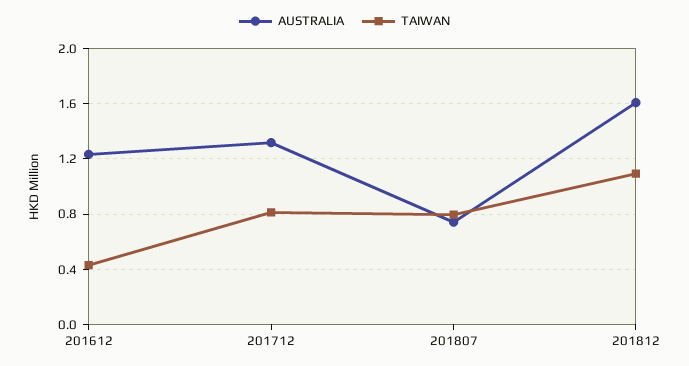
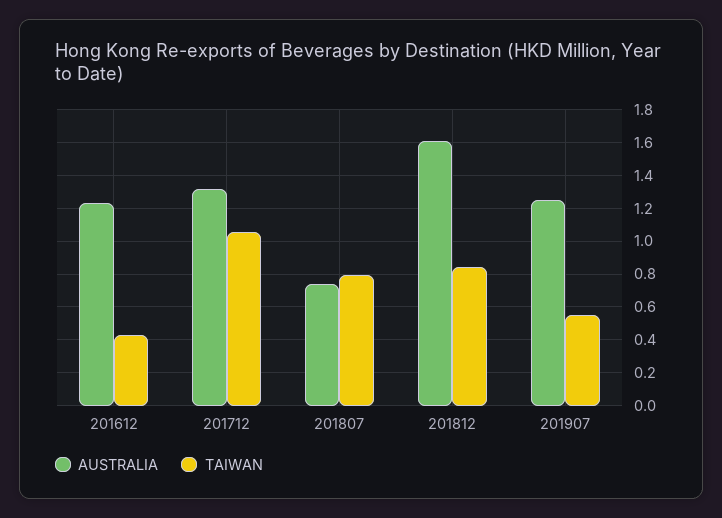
TAIWAN, 201712: 0.8 -> 1.05
TAIWAN, 201812: 1.1 -> 0.85
AUSTRALIA, 201907: none -> 1.25
TAIWAN, 201907: none -> 0.55

